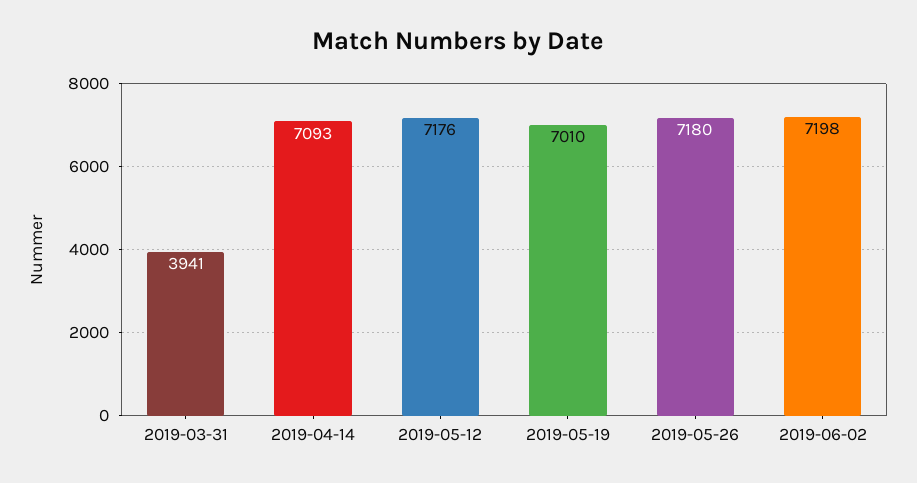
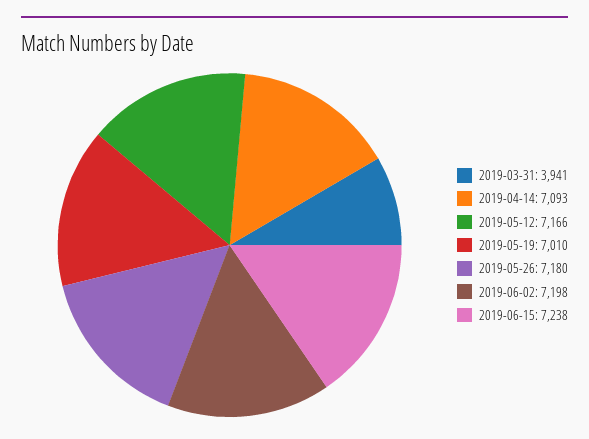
2019-05-12: 7176 -> 7166
2019-06-15: none -> 7238

